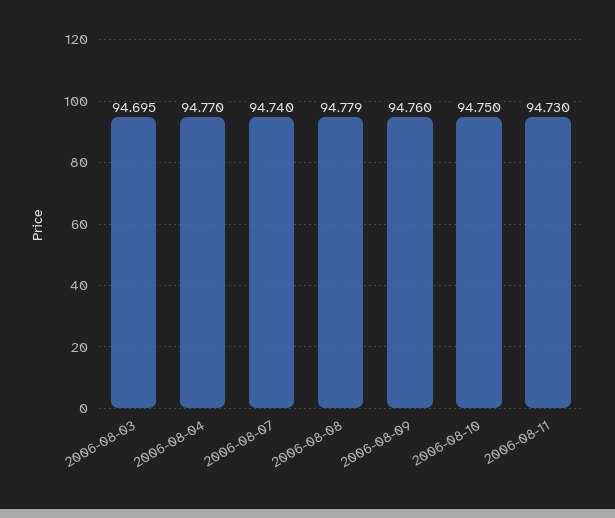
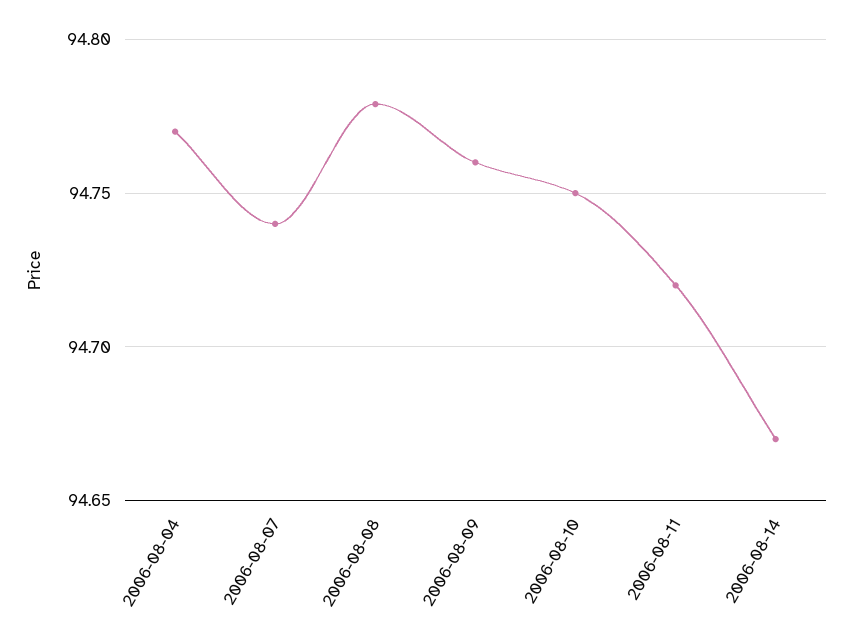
2006-08-03: 94.695 -> none
2006-08-11: 94.73 -> 94.72
2006-08-14: none -> 94.67

